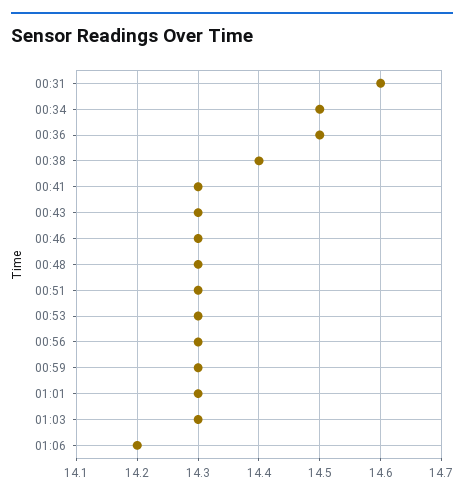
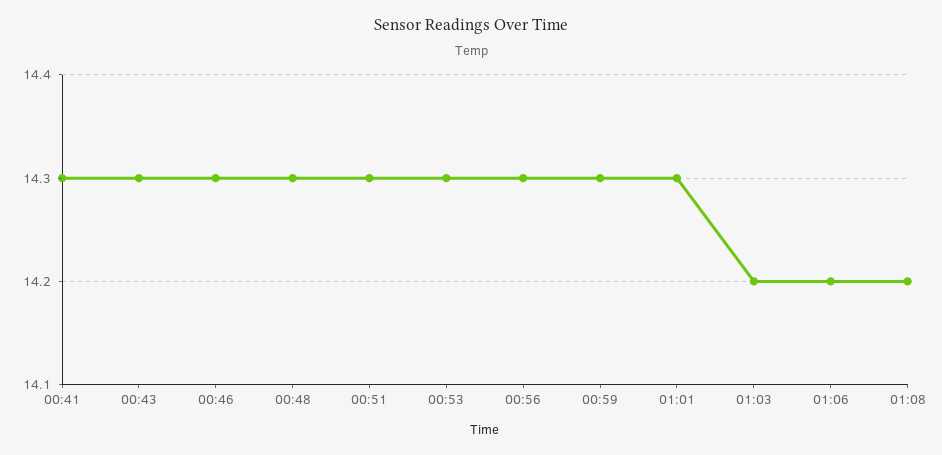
00:31: 14.6 -> none
00:34: 14.5 -> none
00:36: 14.5 -> none
00:38: 14.4 -> none
01:03: 14.3 -> 14.2
01:08: none -> 14.2

